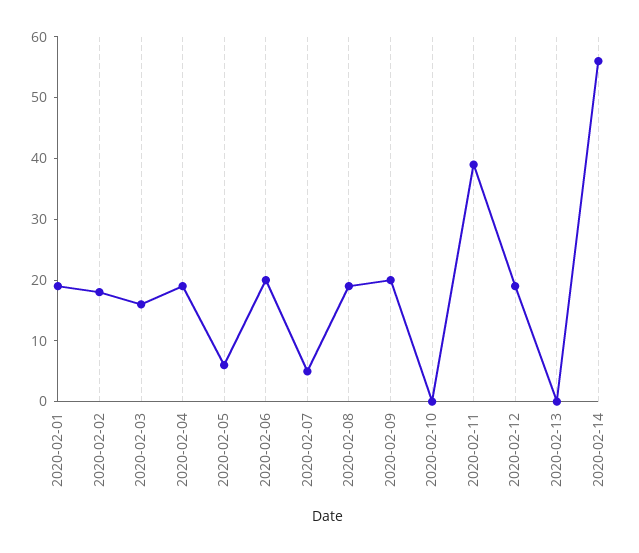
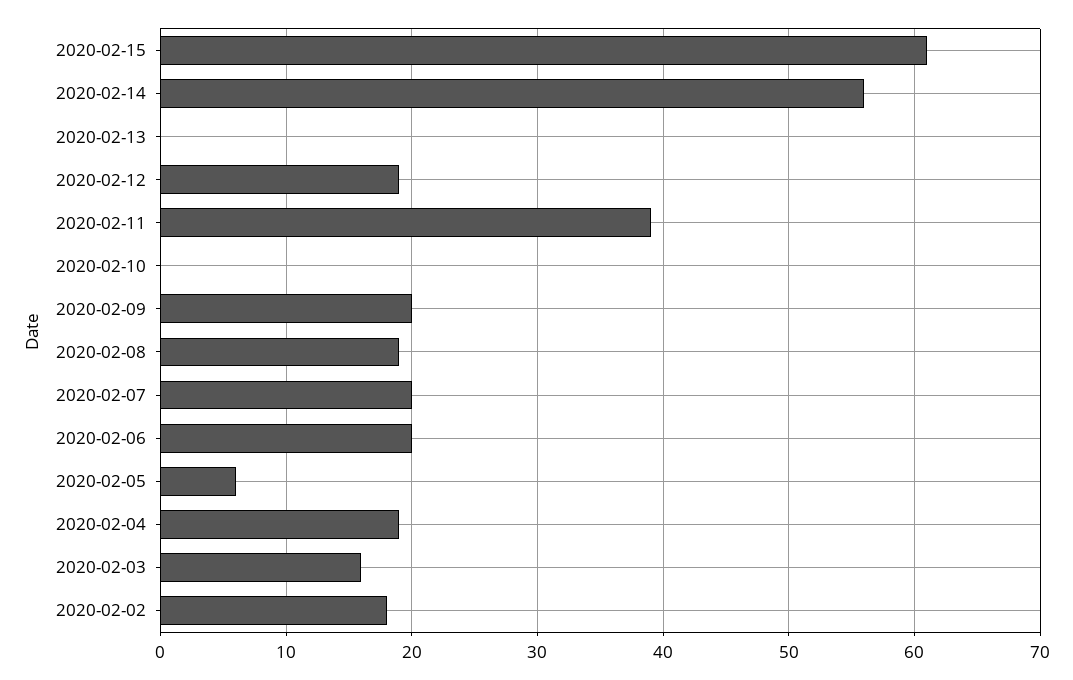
2020-02-01: 20 -> none
2020-02-07: 5 -> 20
2020-02-15: none -> 61

